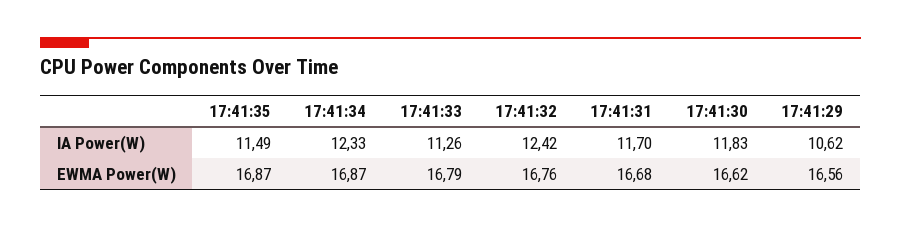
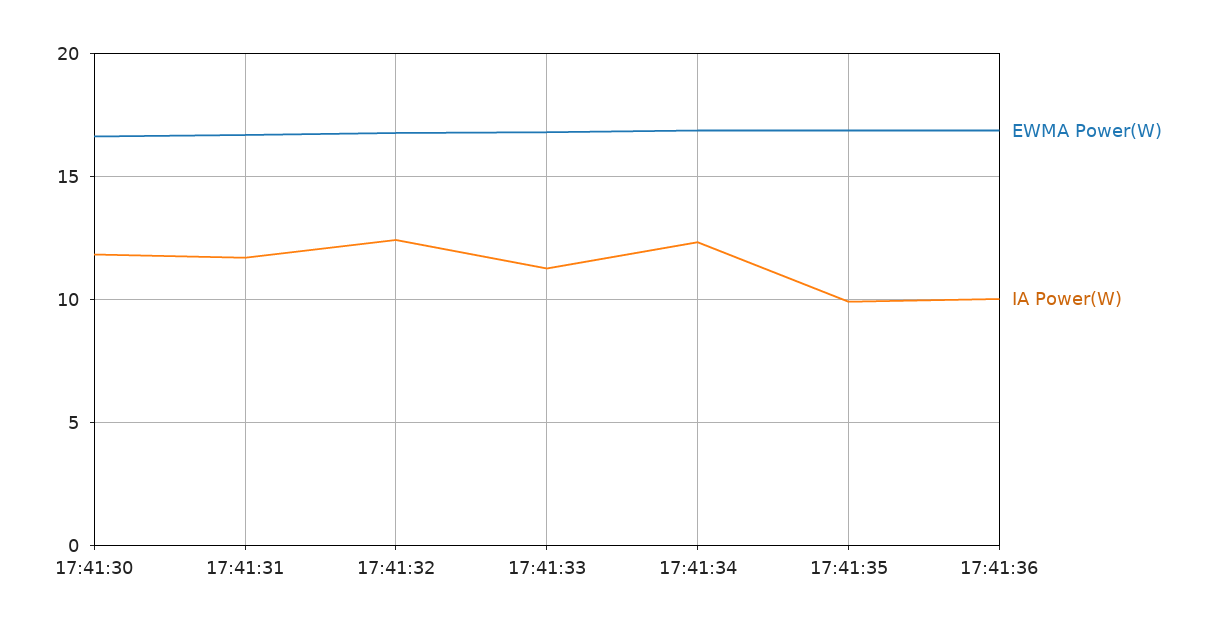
IA Power(W), 17:41:35: 11.49 -> 10
IA Power(W), 17:41:29: 10.62 -> none
EWMA Power(W), 17:41:29: 16.56 -> none
EWMA Power(W), 17:41:36: none -> 17
IA Power(W), 17:41:36: none -> 10

